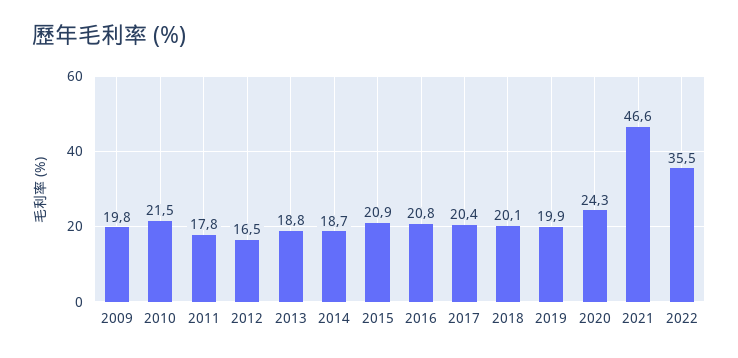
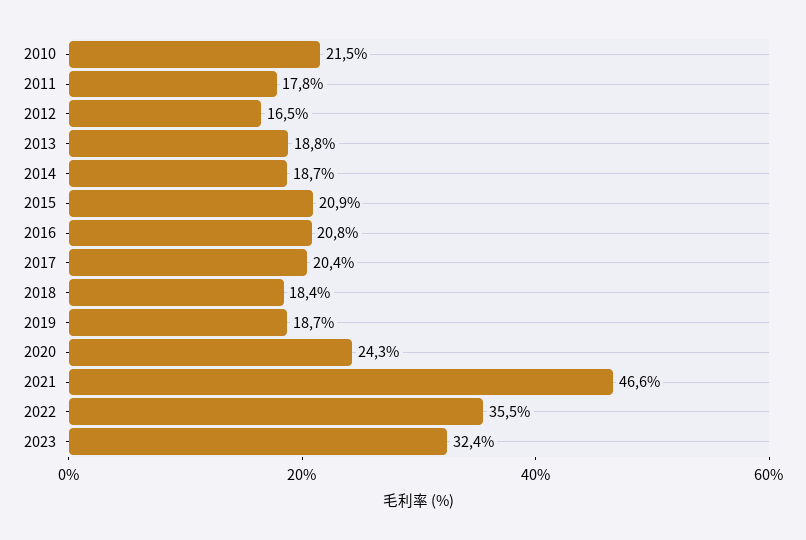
2009: 19.8 -> none
2018: 20.1 -> 18.4
2019: 19.9 -> 18.7
2023: none -> 32.4

